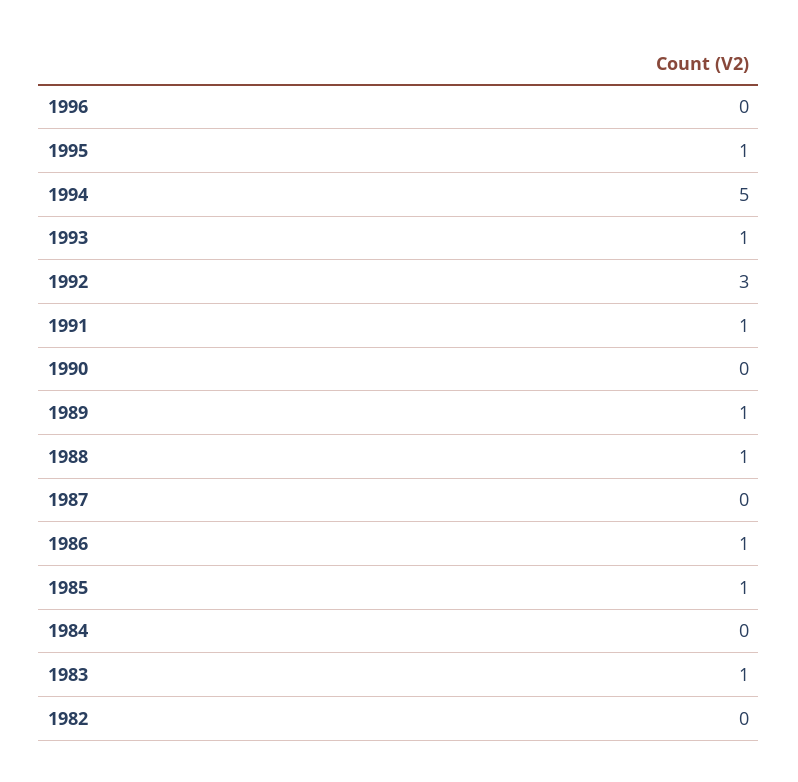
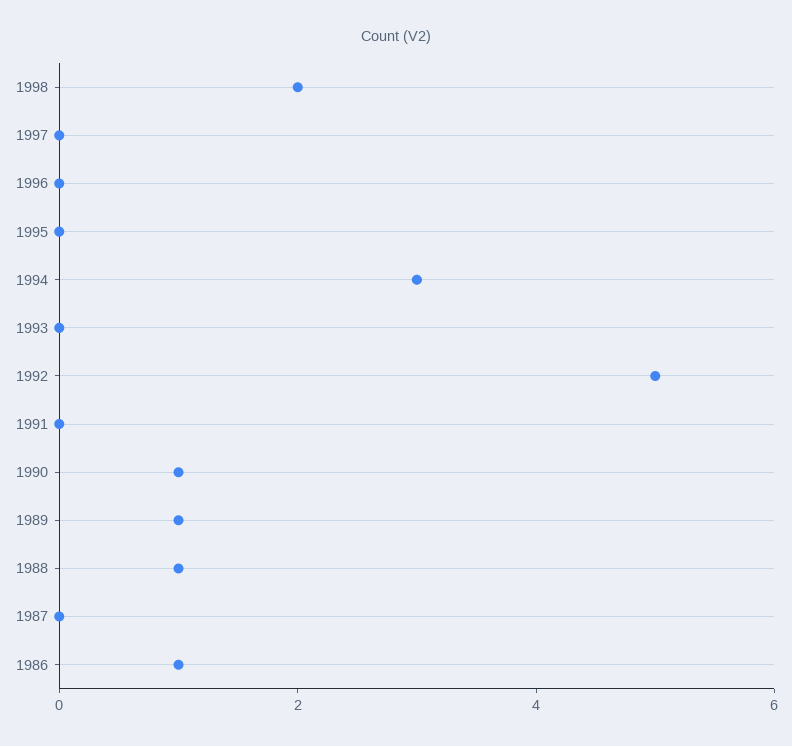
1995: 1 -> 0
1994: 5 -> 3
1993: 1 -> 0
1992: 3 -> 5
1991: 1 -> 0
1990: 0 -> 1
1985: 1 -> none
1984: 0 -> none
1983: 1 -> none
1982: 0 -> none
1998: none -> 2
1997: none -> 0

